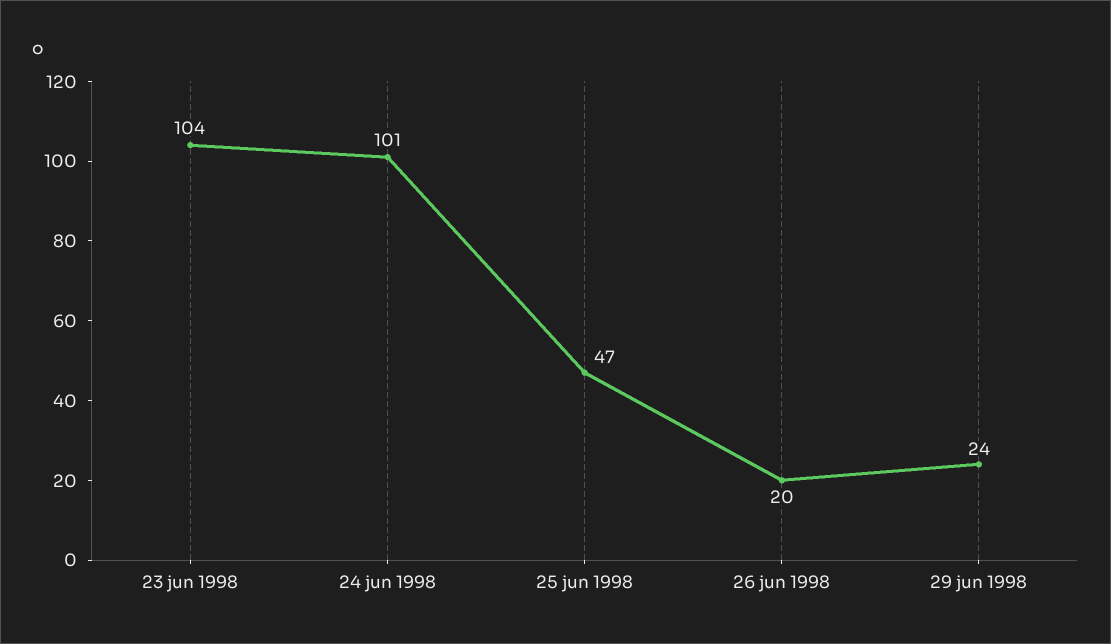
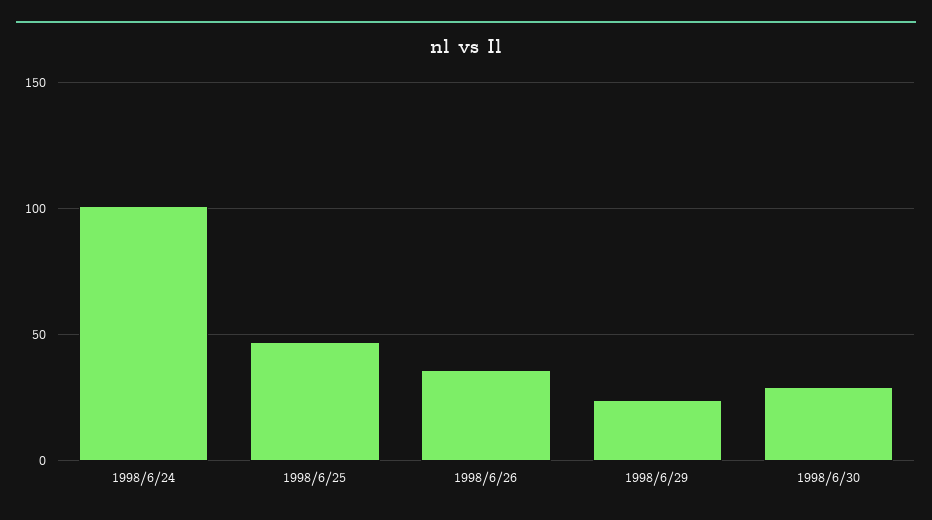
23 jun 1998: 104 -> none
26 jun 1998: 20 -> 35
1998/6/30: none -> 30

